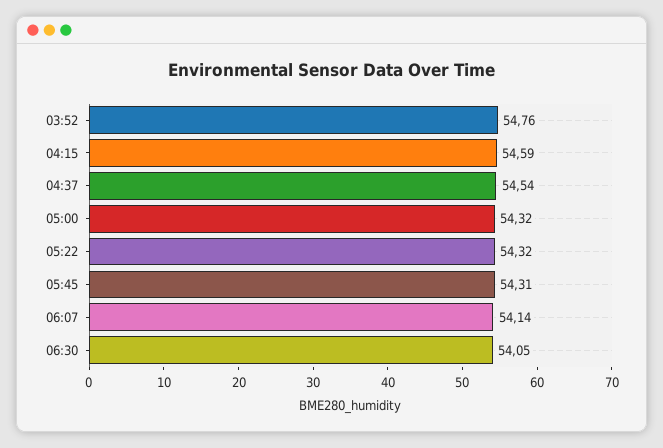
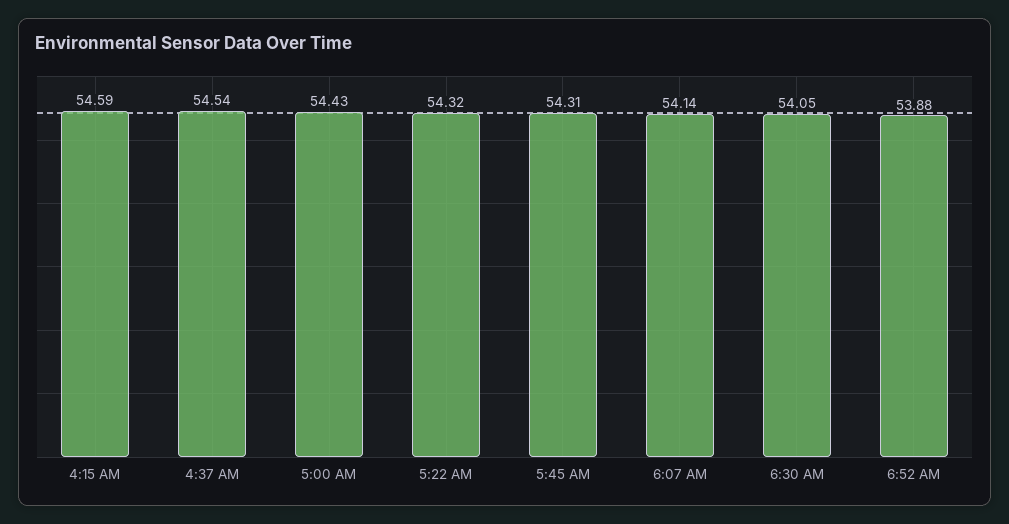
03:52: 54.76 -> none
05:00: 54.32 -> 54.43
6:52 AM: none -> 53.88

